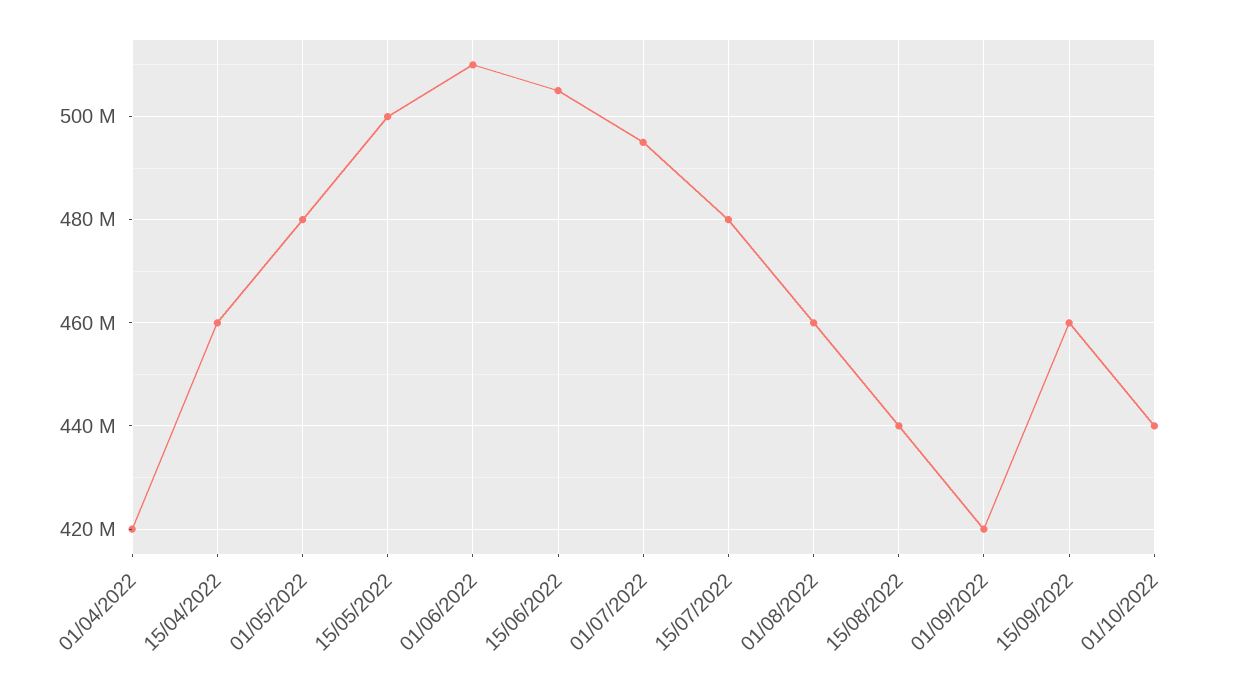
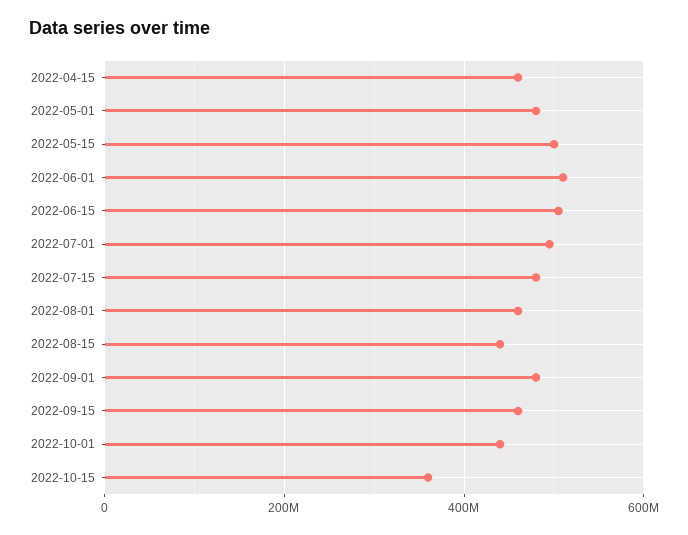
01/04/2022: 420000000 -> none
01/09/2022: 420000000 -> 480000000
2022-10-15: none -> 360000000

